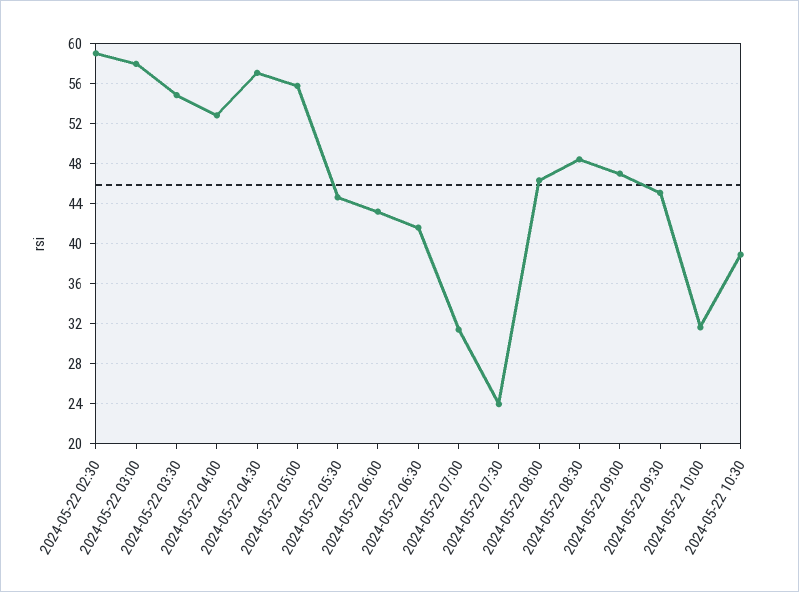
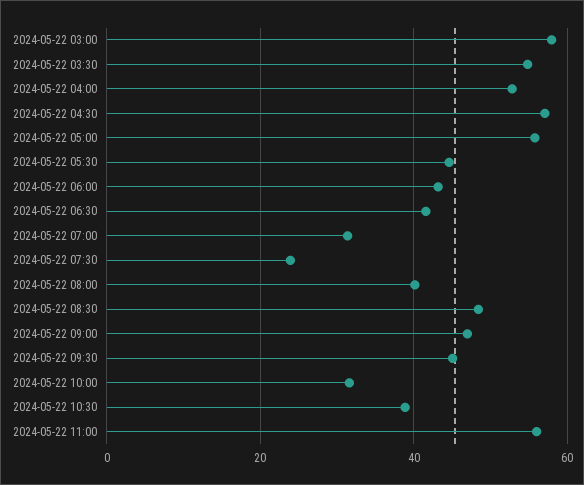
2024-05-22 02:30: 59 -> none
2024-05-22 08:00: 46 -> 40
2024-05-22 11:00: none -> 56

